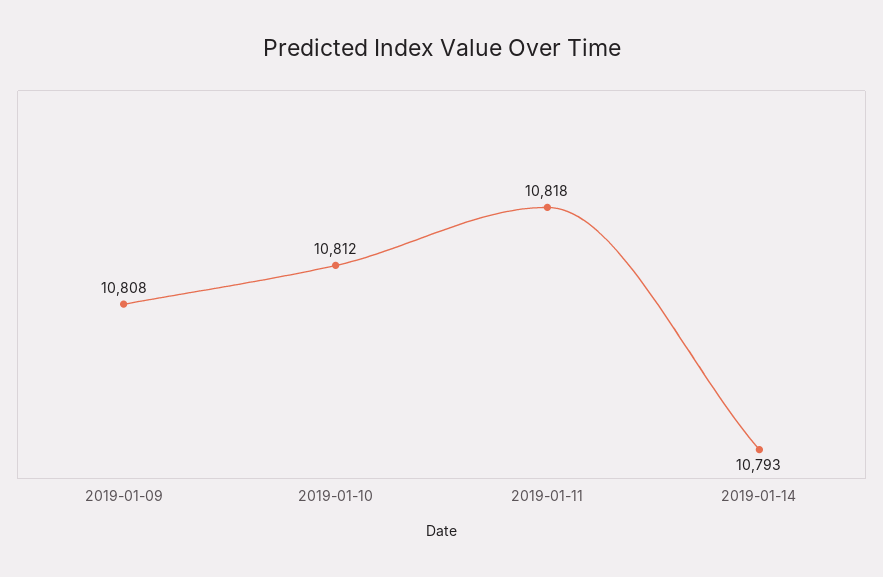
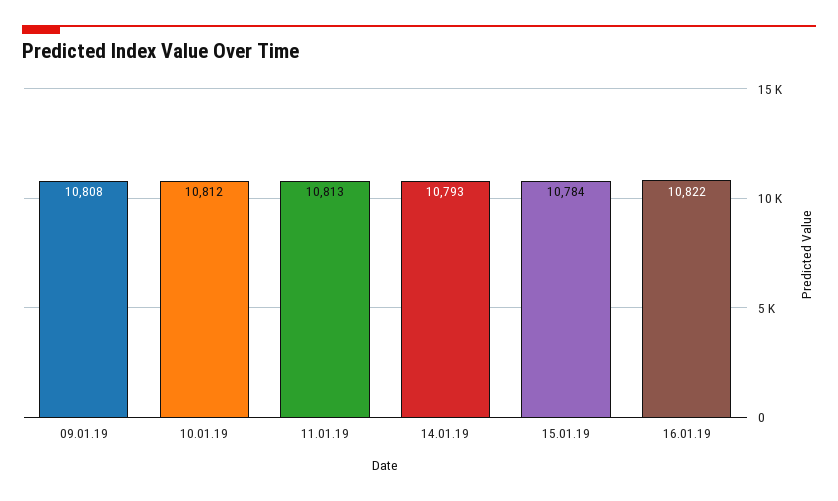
2019-01-11: 10818 -> 10813
15.01.19: none -> 10784
16.01.19: none -> 10822

